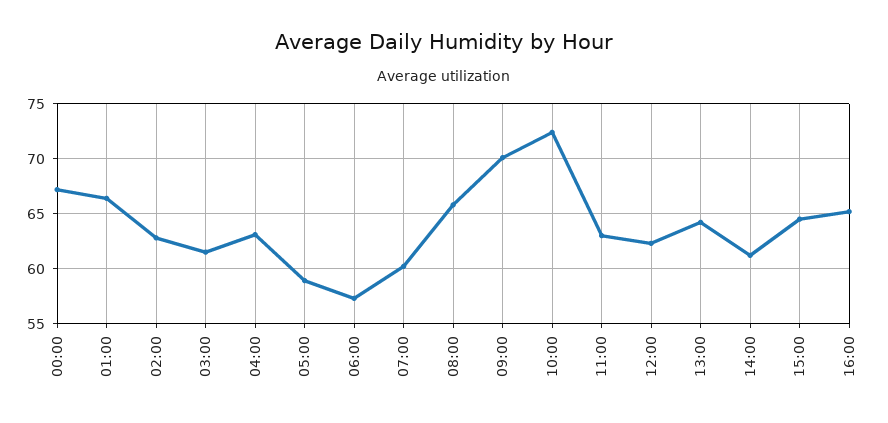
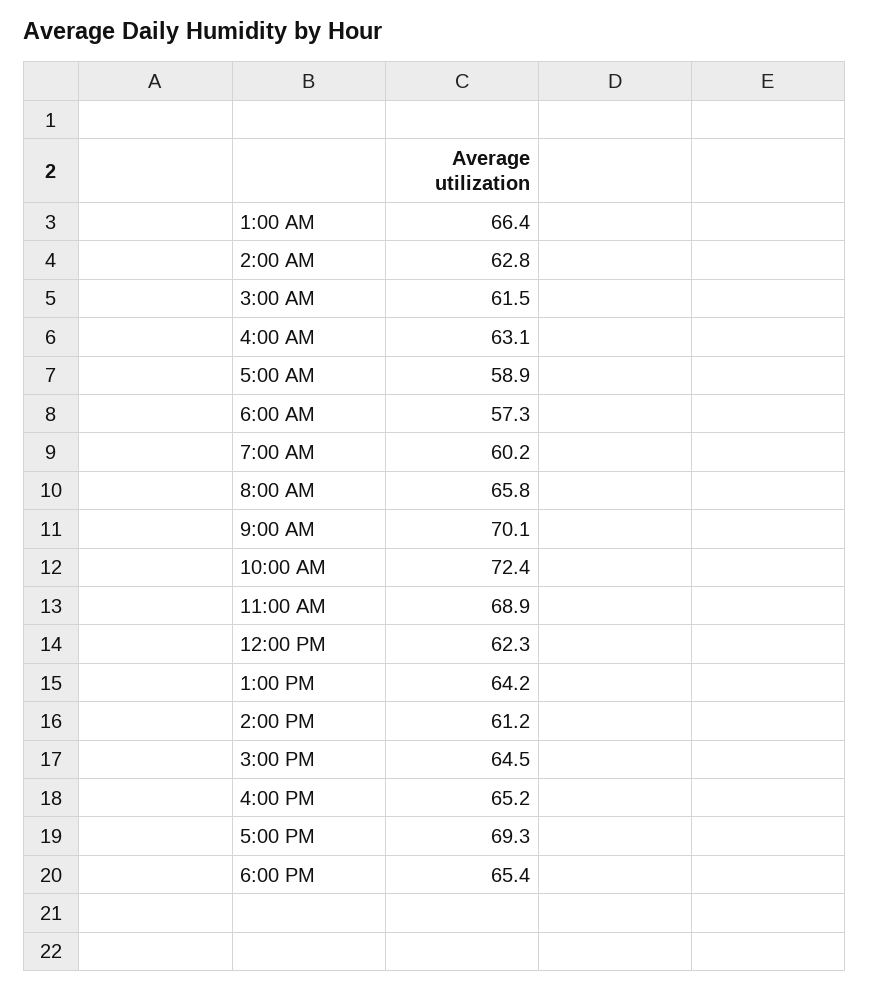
00:00: 67 -> none
11:00: 63 -> 68.9
5:00 PM: none -> 69.3
6:00 PM: none -> 65.4

